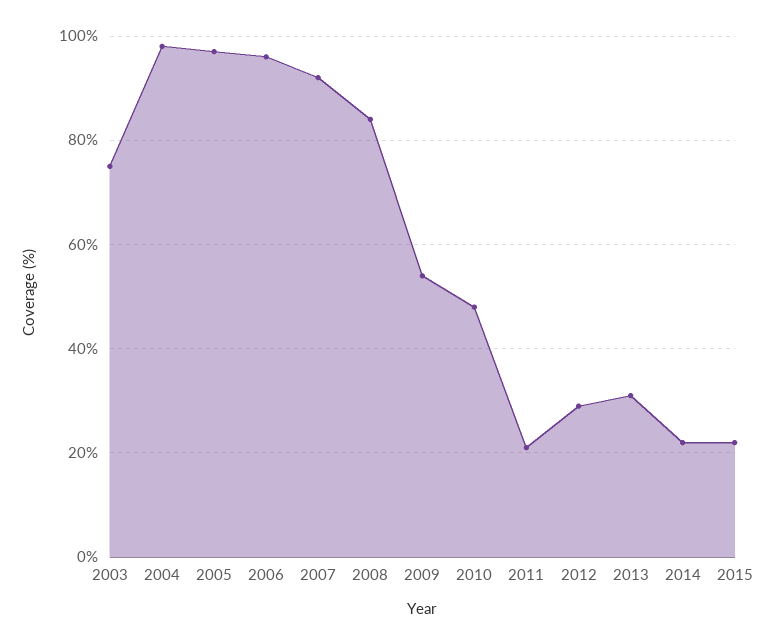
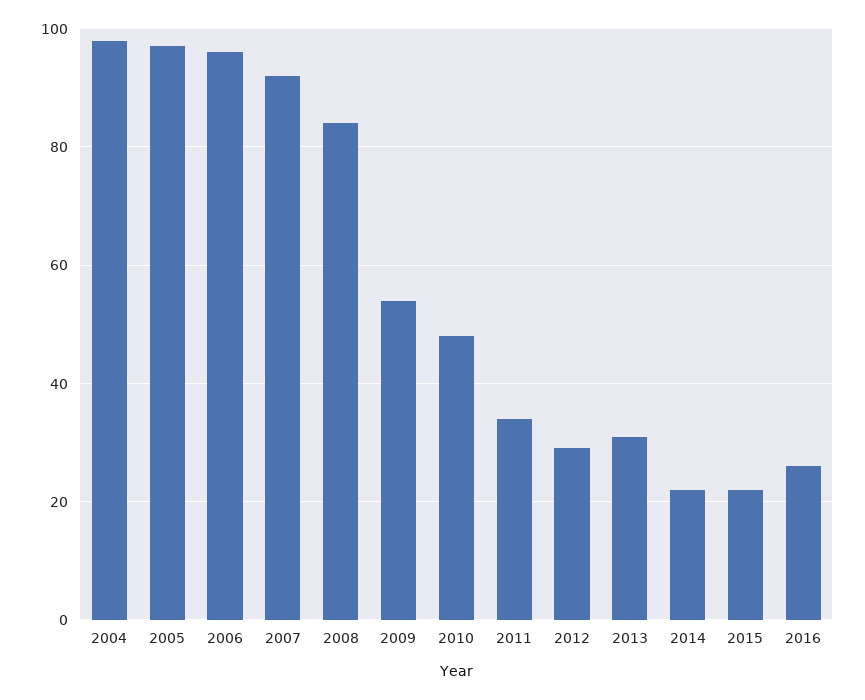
2003: 75 -> none
2011: 20 -> 35
2016: none -> 25

